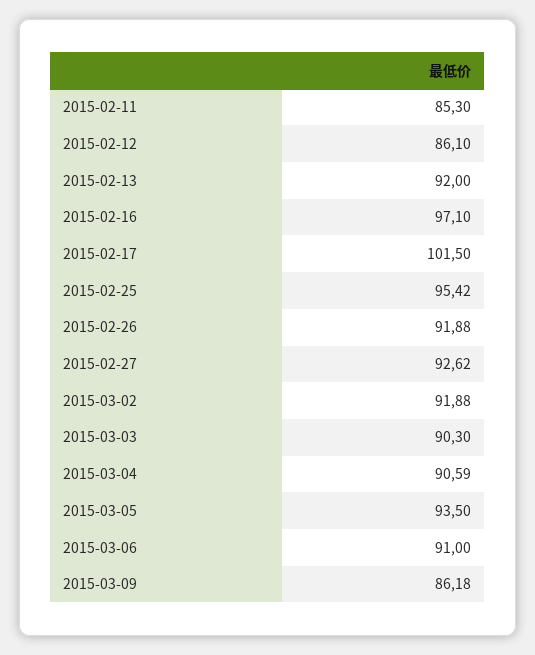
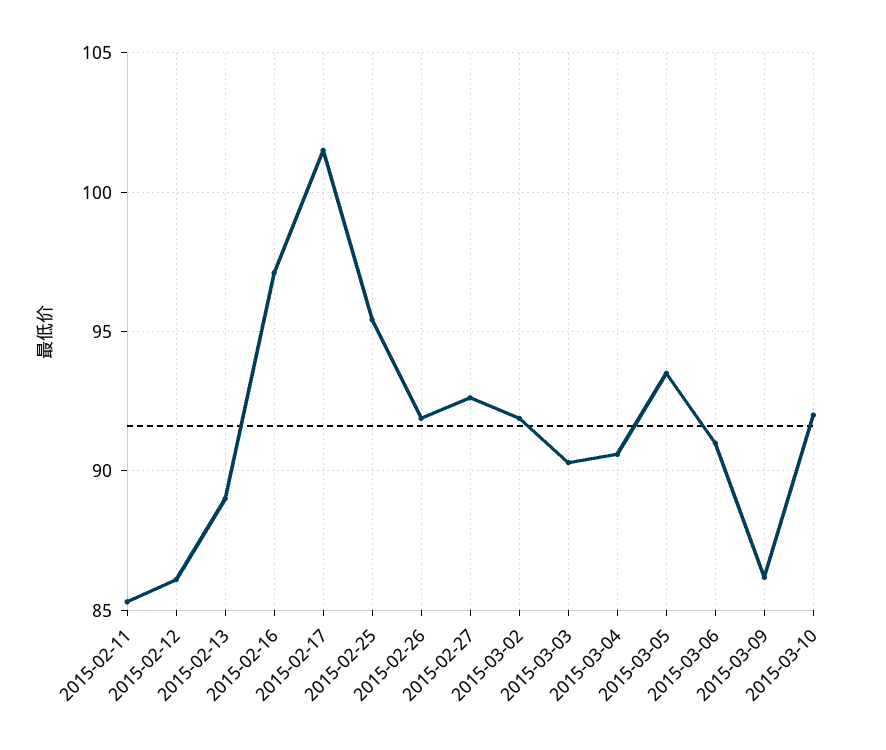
2015-02-13: 92 -> 89
2015-03-10: none -> 92

